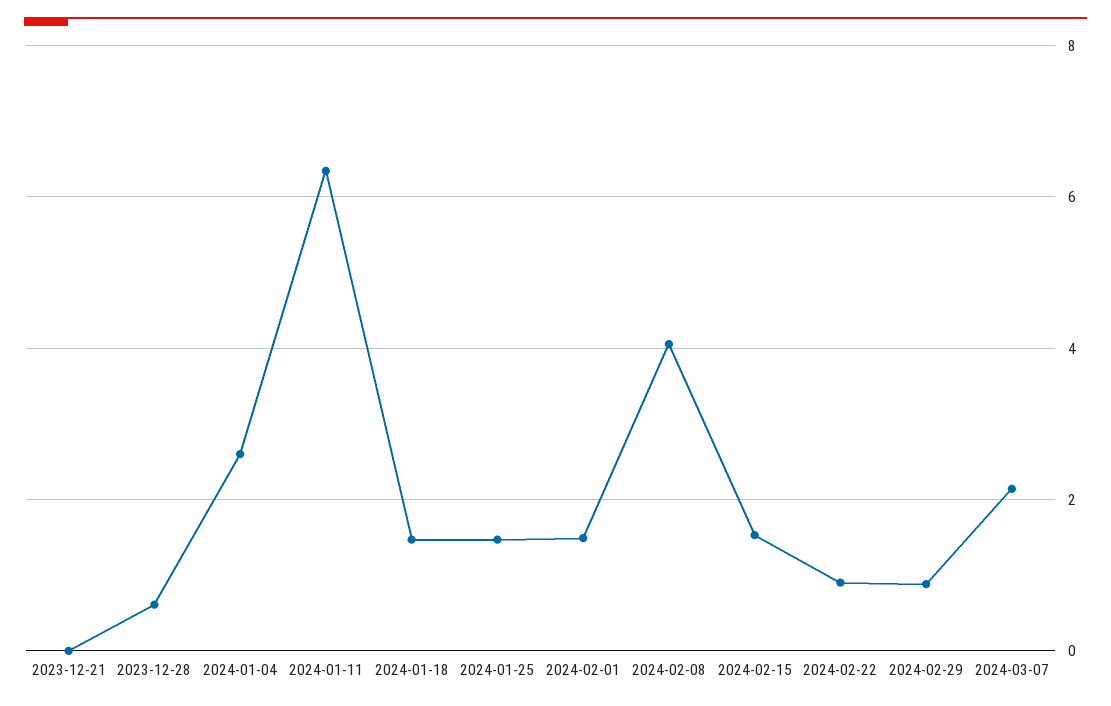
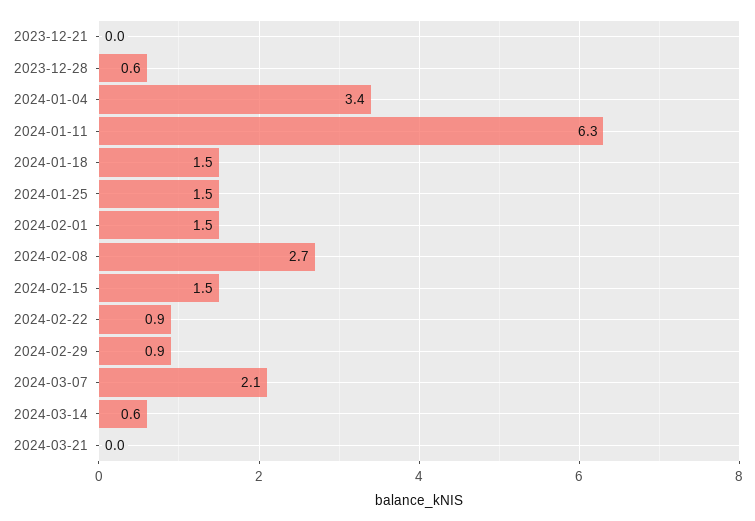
2024-01-04: 2.6 -> 3.4
2024-02-08: 4 -> 2.7
2024-03-14: none -> 0.6
2024-03-21: none -> 0

